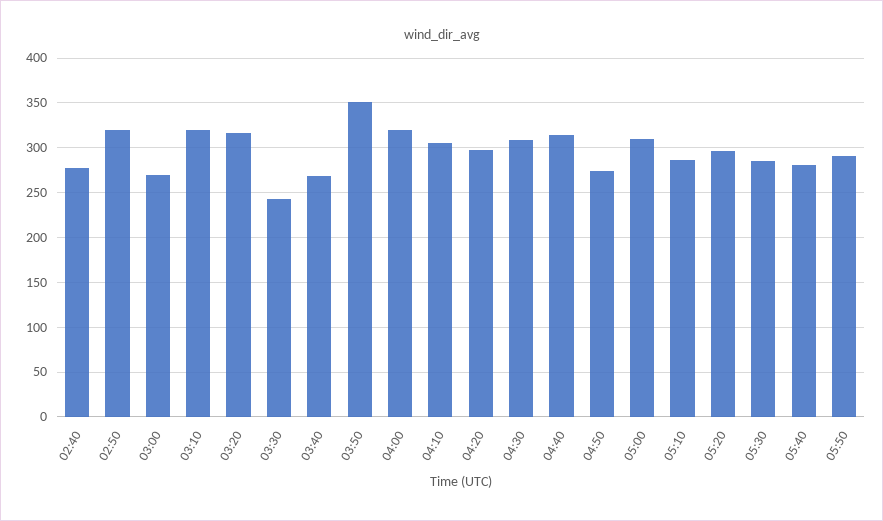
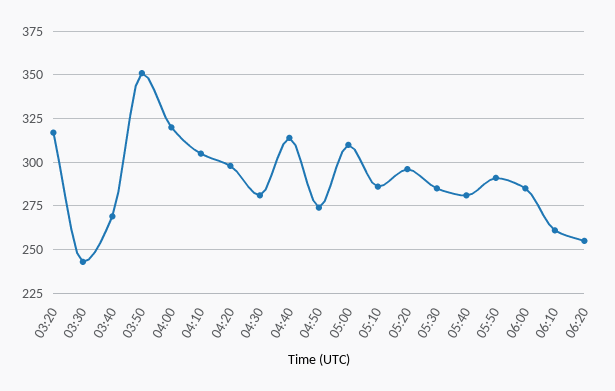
02:40: 280 -> none
02:50: 320 -> none
03:00: 270 -> none
03:10: 320 -> none
04:30: 310 -> 280
06:00: none -> 285
06:10: none -> 260
06:20: none -> 255

